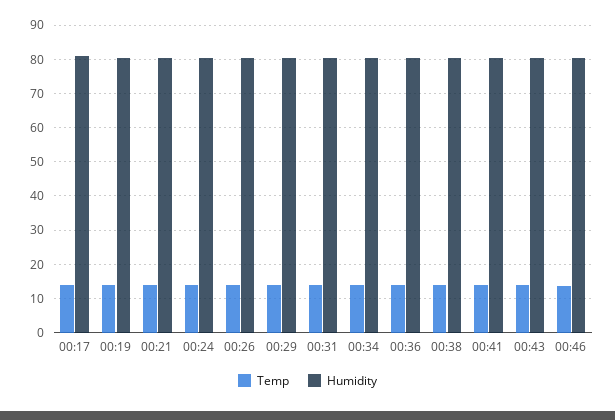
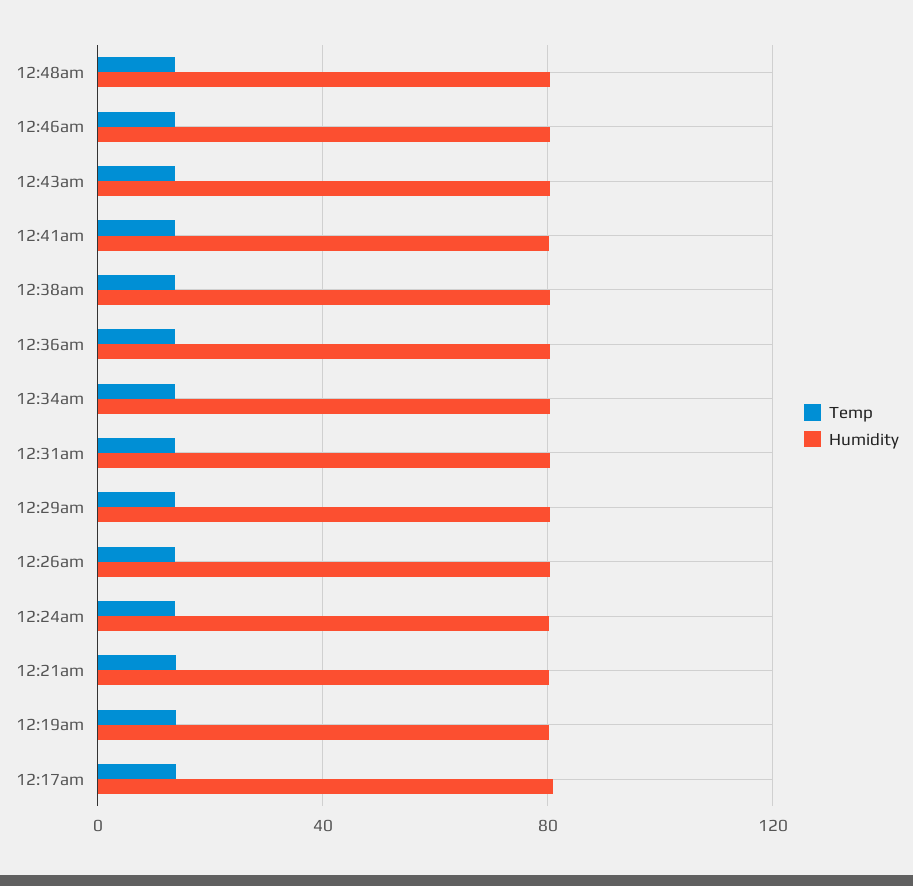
Temp, 12:48am: none -> 15
Humidity, 12:48am: none -> 80

